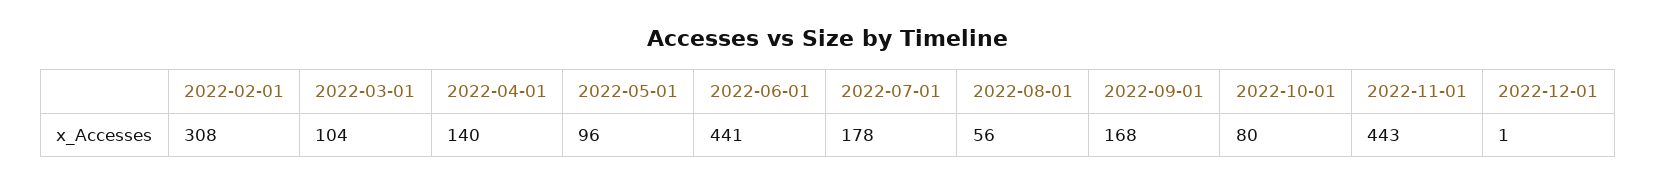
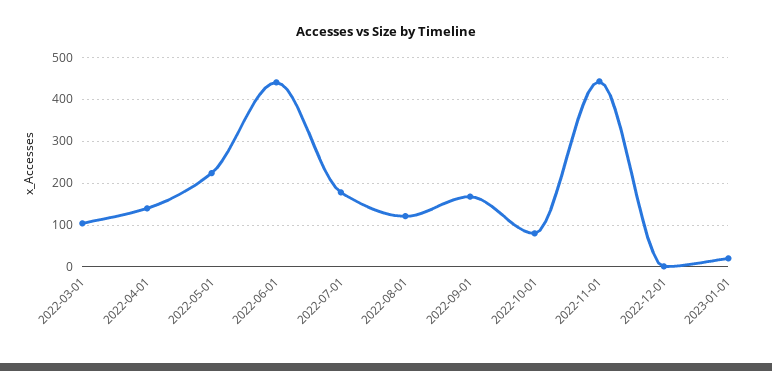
2022-02-01: 308 -> none
2022-05-01: 96 -> 220
2022-08-01: 56 -> 120
2023-01-01: none -> 20

